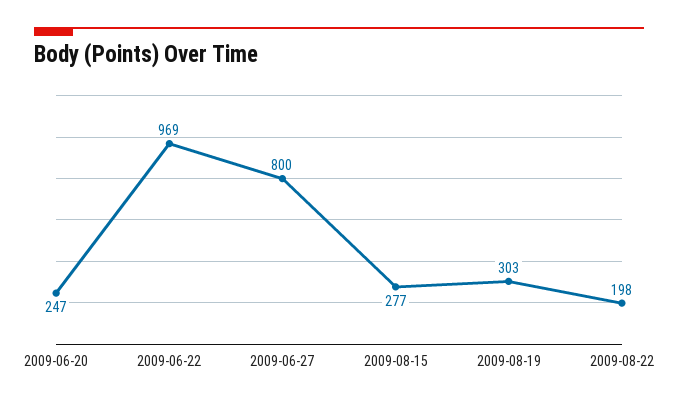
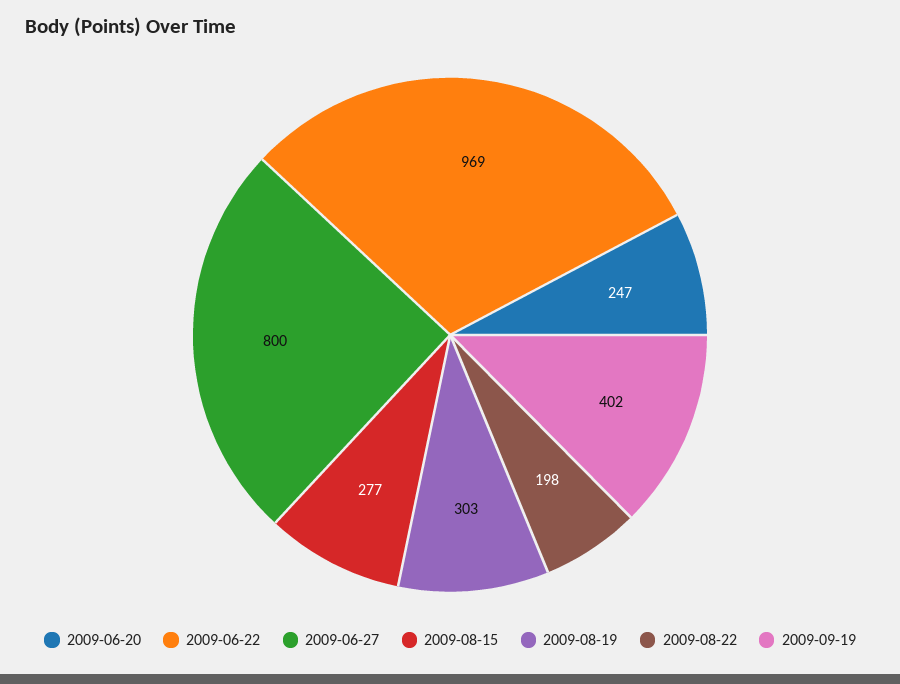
2009-09-19: none -> 402

